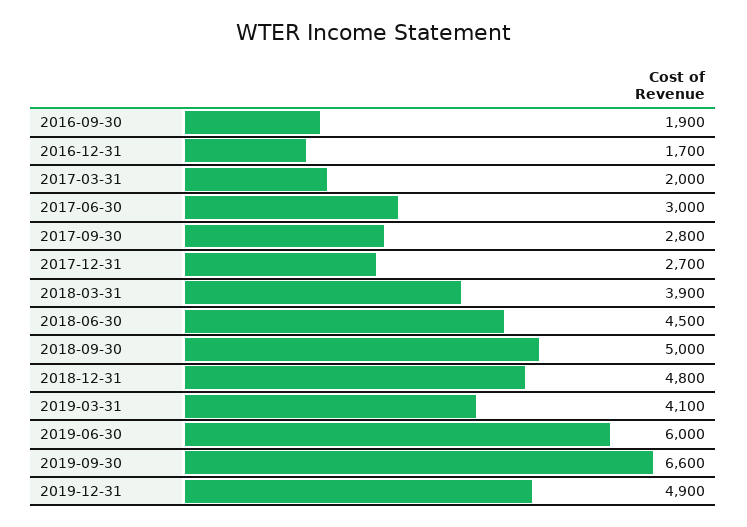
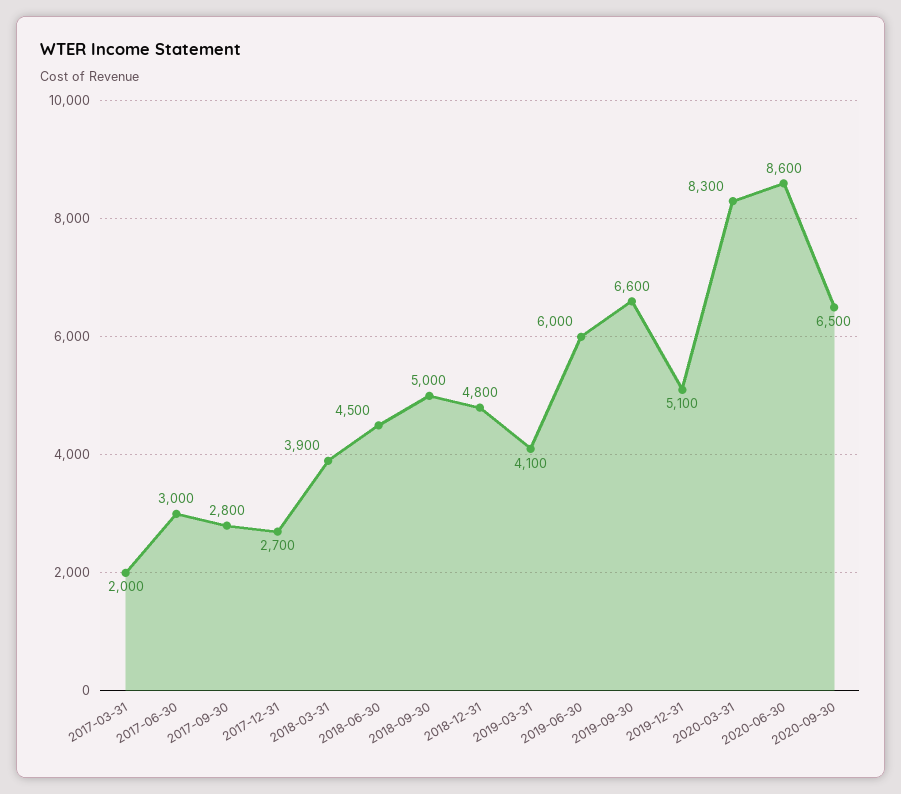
2016-09-30: 1900 -> none
2016-12-31: 1700 -> none
2019-12-31: 4900 -> 5100
2020-03-31: none -> 8300
2020-06-30: none -> 8600
2020-09-30: none -> 6500

